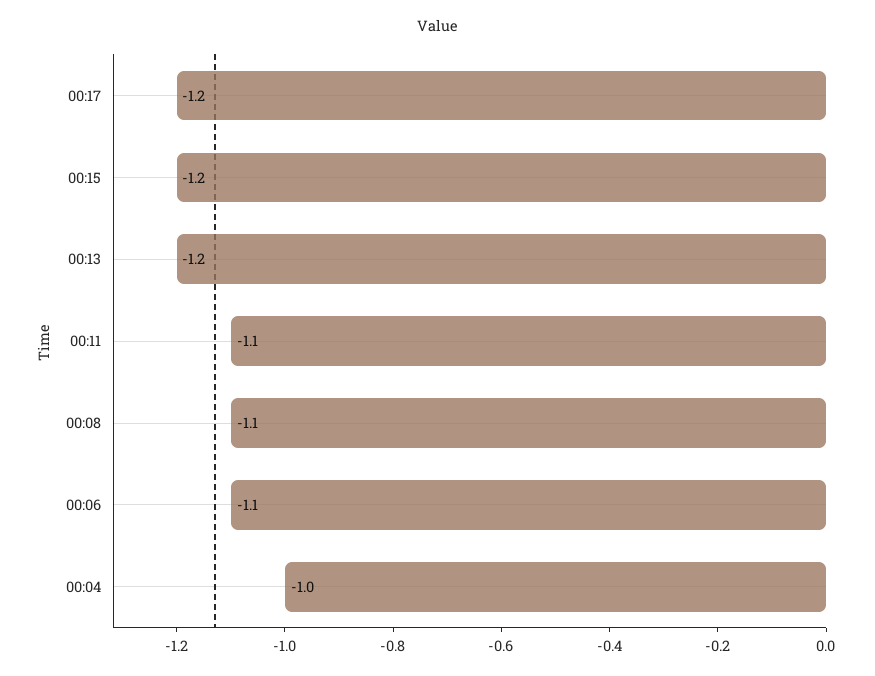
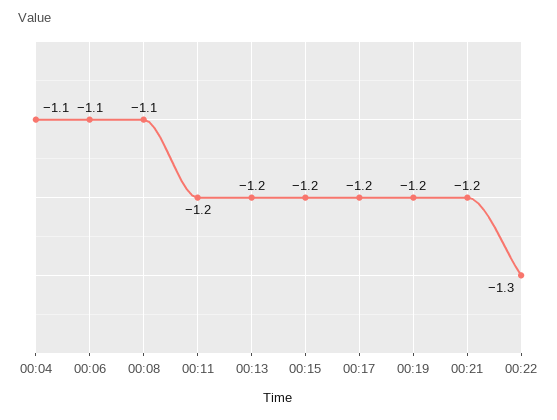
00:11: -1.1 -> -1.2
00:04: -1 -> -1.1
00:19: none -> -1.2
00:21: none -> -1.2
00:22: none -> -1.3

